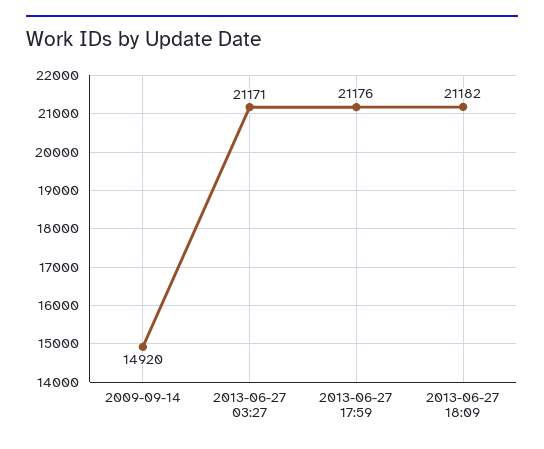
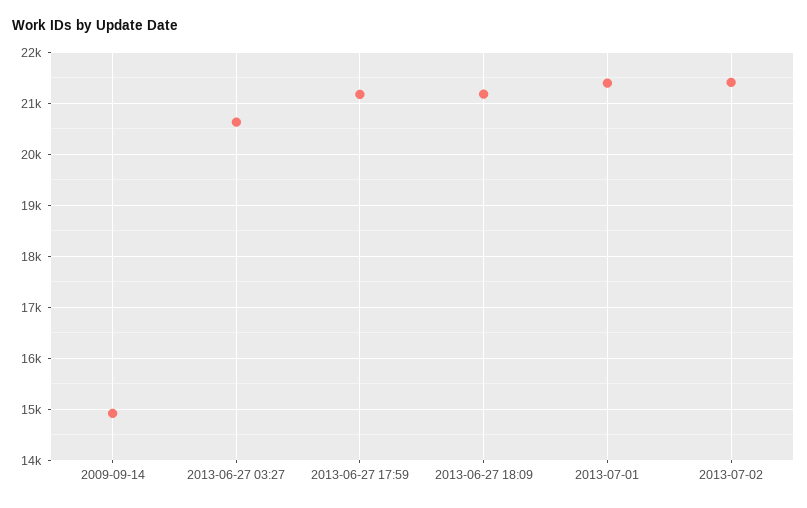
2013-06-27 03:27: 21171 -> 20600
2013-07-01: none -> 21400
2013-07-02: none -> 21400

